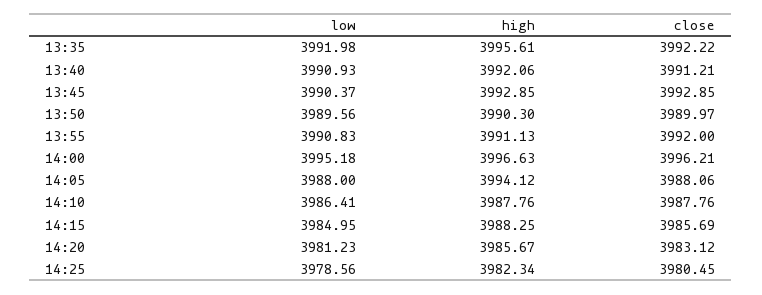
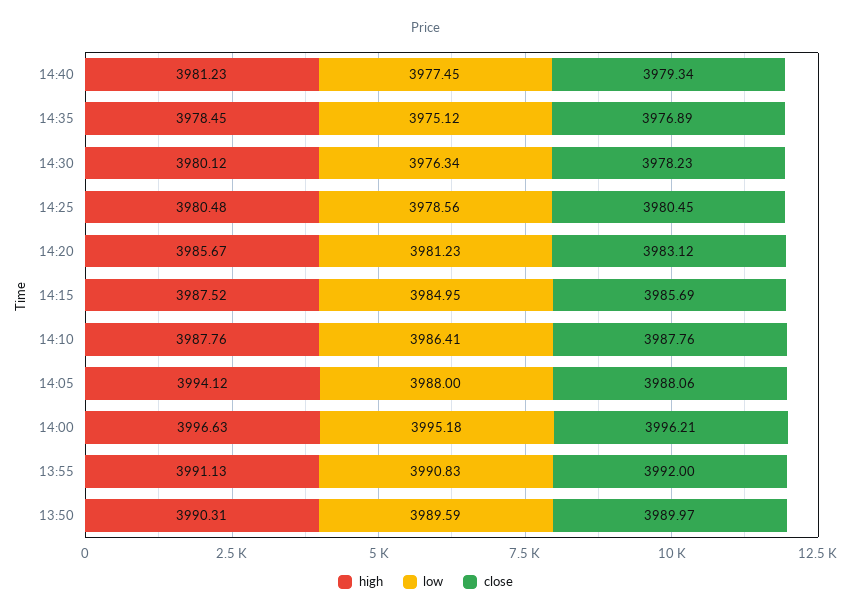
low, 13:35: 3991.98 -> none
high, 13:35: 3995.61 -> none
close, 13:35: 3992.22 -> none
low, 13:40: 3990.93 -> none
high, 13:40: 3992.06 -> none
close, 13:40: 3991.21 -> none
low, 13:45: 3990.37 -> none
high, 13:45: 3992.85 -> none
close, 13:45: 3992.85 -> none
low, 13:50: 3989.56 -> 3989.59
high, 13:50: 3990.3 -> 3990.31
high, 14:15: 3988.25 -> 3987.52
high, 14:25: 3982.34 -> 3980.48
high, 14:40: none -> 3981.23
low, 14:40: none -> 3977.45
close, 14:40: none -> 3979.34
high, 14:35: none -> 3978.45
low, 14:35: none -> 3975.12
close, 14:35: none -> 3976.89
high, 14:30: none -> 3980.12
low, 14:30: none -> 3976.34
close, 14:30: none -> 3978.23

